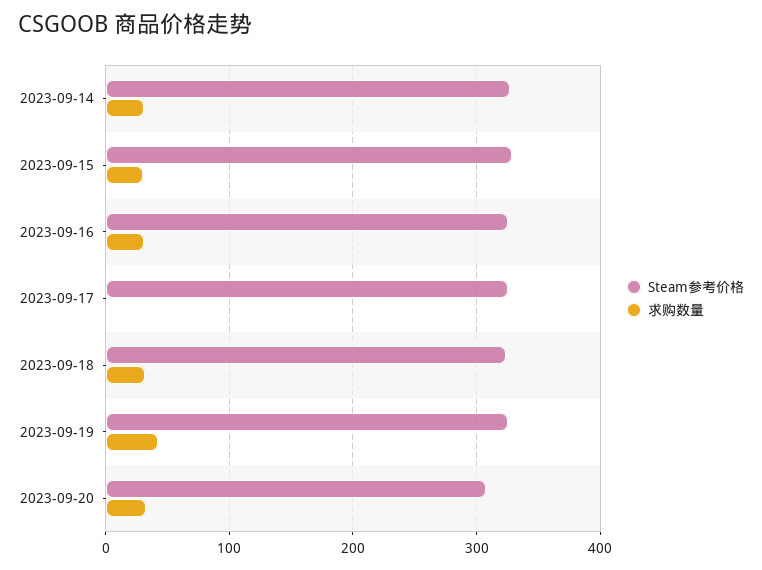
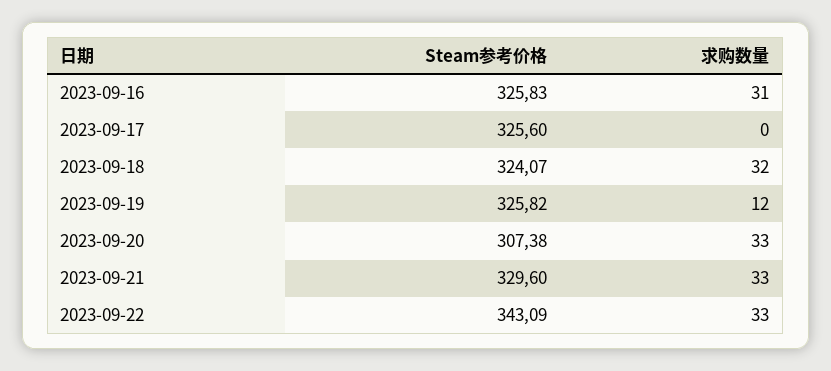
Steam参考价格, 2023-09-14: 330 -> none
求购数量, 2023-09-14: 30 -> none
Steam参考价格, 2023-09-15: 330 -> none
求购数量, 2023-09-15: 30 -> none
求购数量, 2023-09-19: 40 -> 12
Steam参考价格, 2023-09-21: none -> 329.6
求购数量, 2023-09-21: none -> 33
Steam参考价格, 2023-09-22: none -> 343.09
求购数量, 2023-09-22: none -> 33

